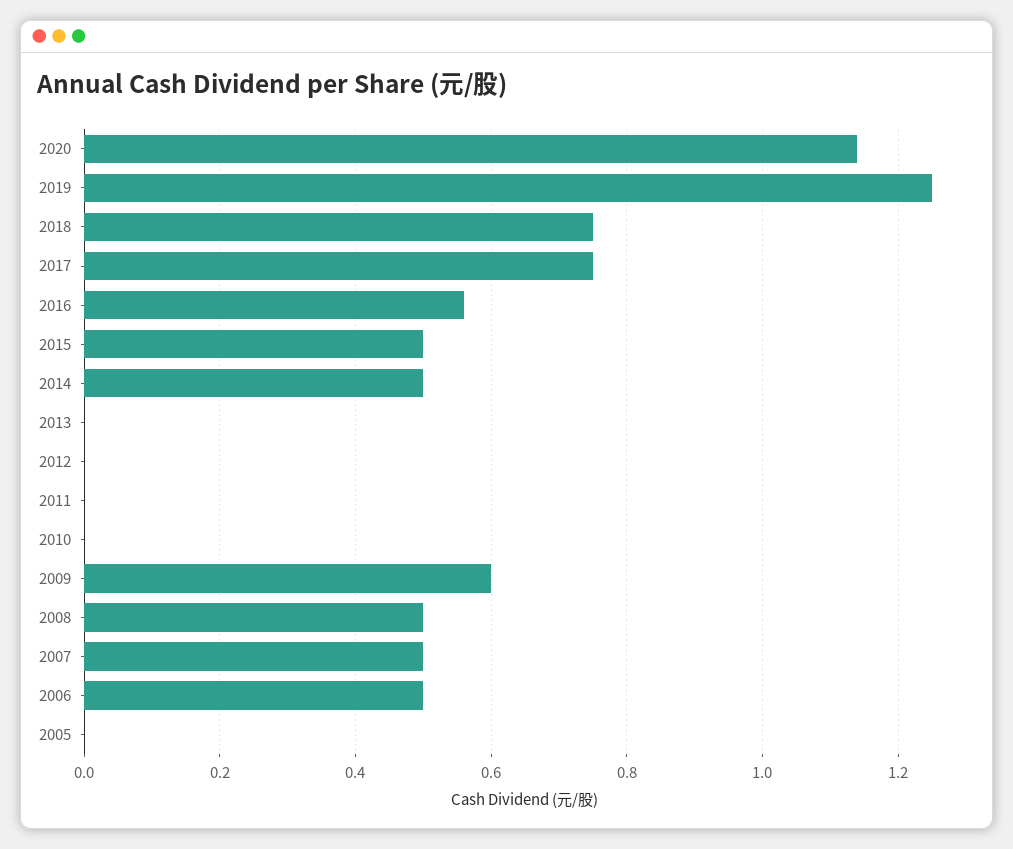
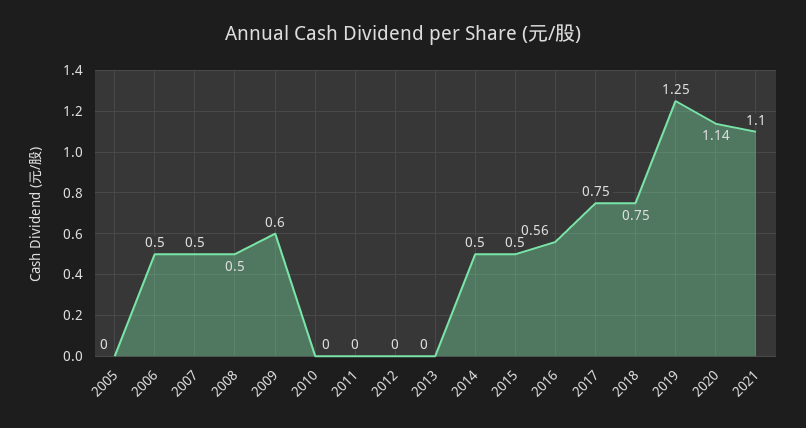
2021: none -> 1.1

